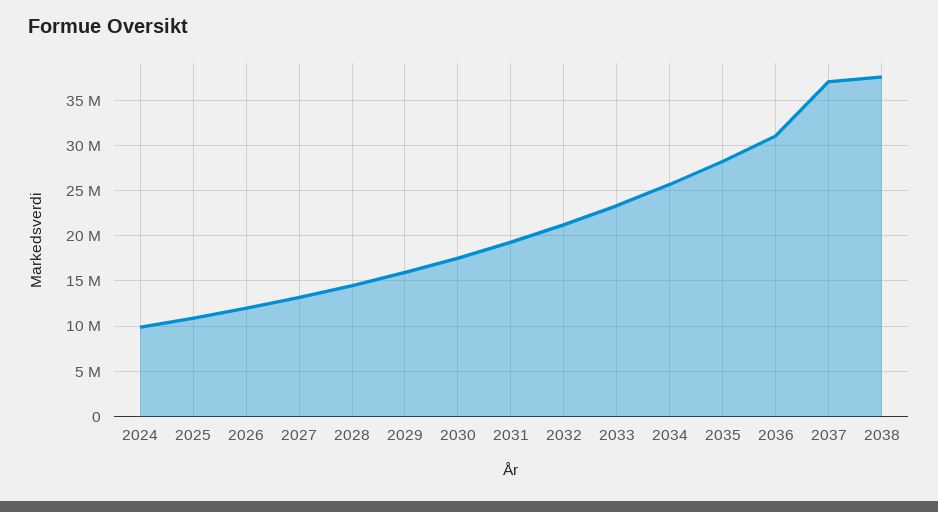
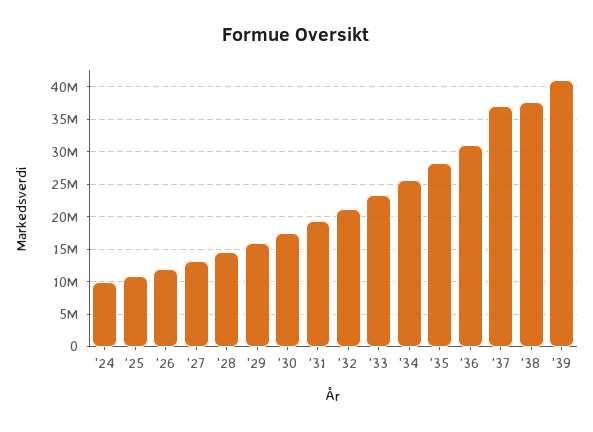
'39: none -> 41000000

